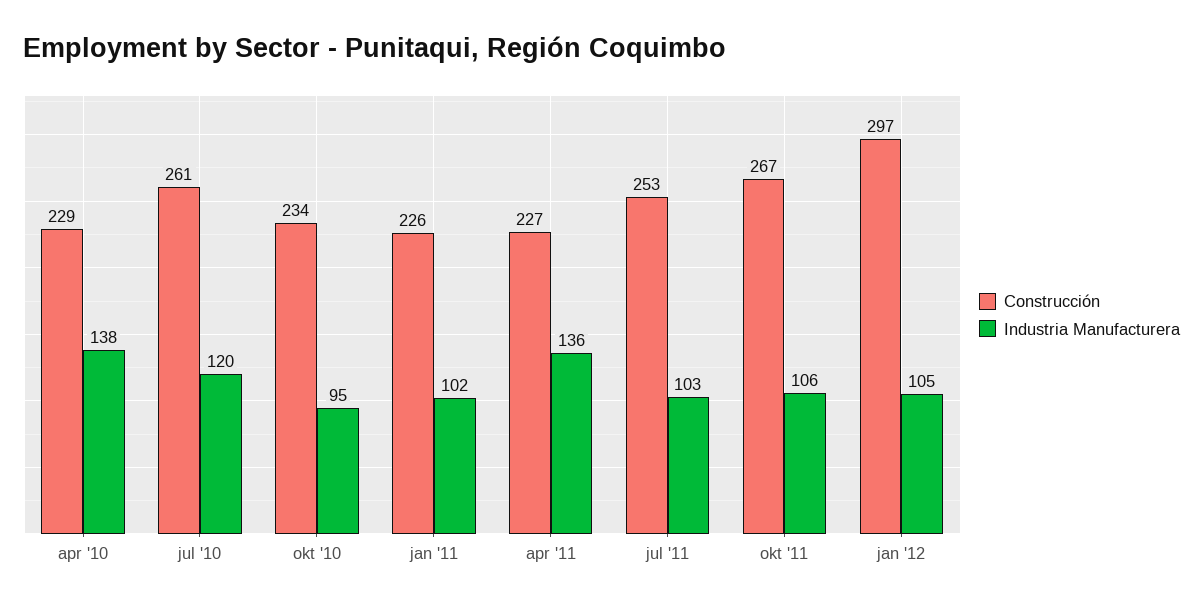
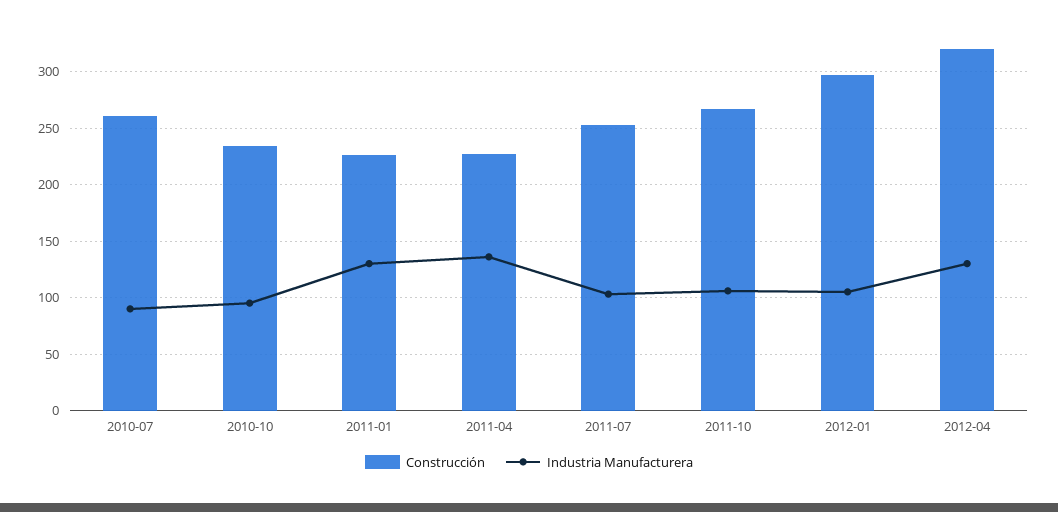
Construcción, apr '10: 229 -> none
Industria Manufacturera, apr '10: 138 -> none
Industria Manufacturera, jul '10: 120 -> 90
Industria Manufacturera, jan '11: 102 -> 130
Construcción, 2012-04: none -> 320
Industria Manufacturera, 2012-04: none -> 130

